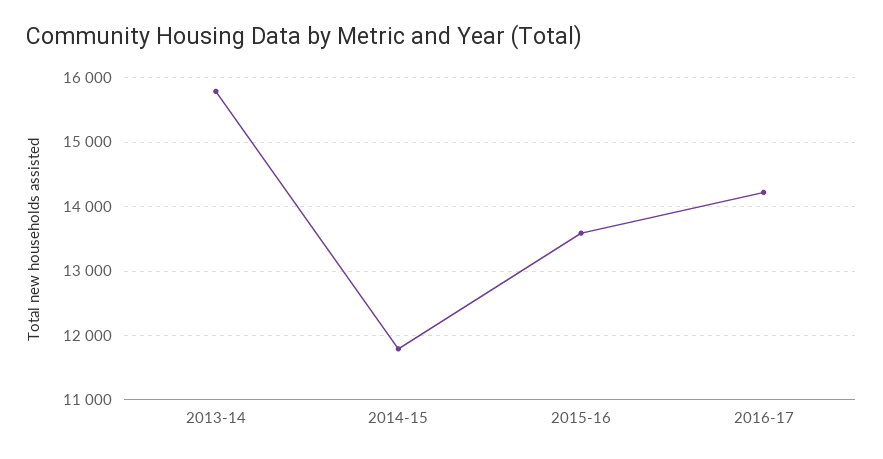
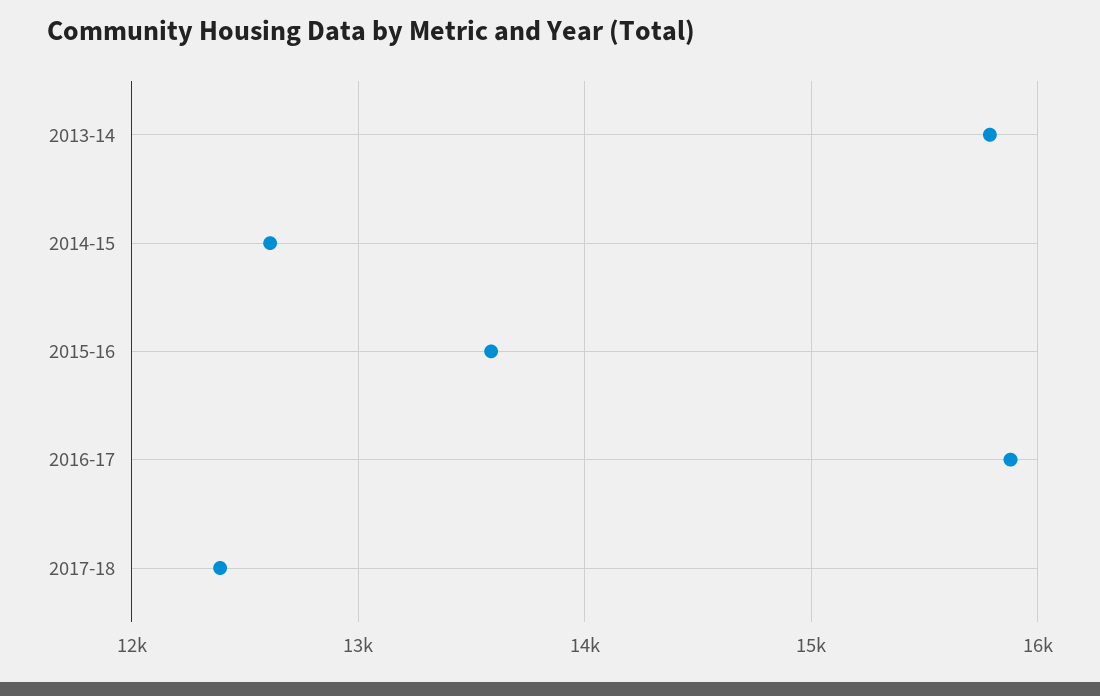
2014-15: 11800 -> 12600
2016-17: 14200 -> 15900
2017-18: none -> 12400

